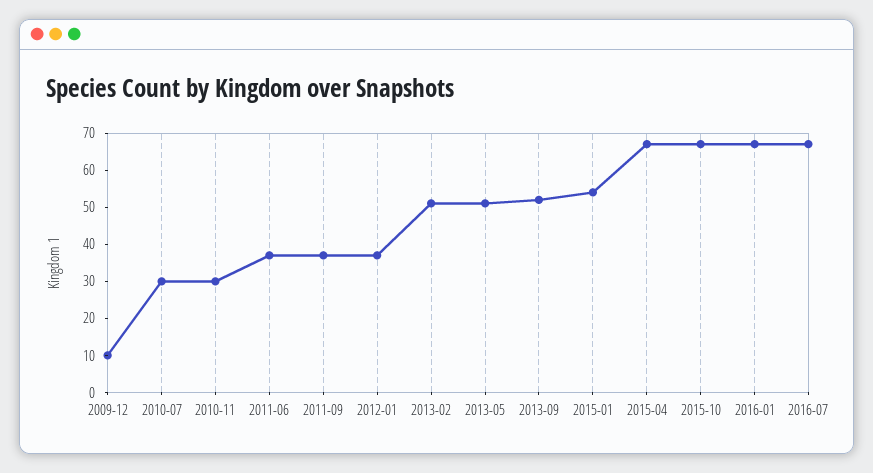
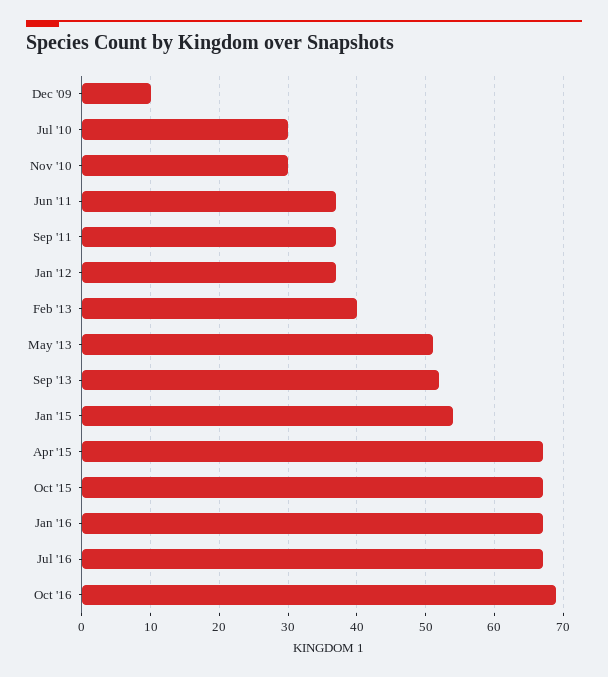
2013-02: 50 -> 40
Oct '16: none -> 69

